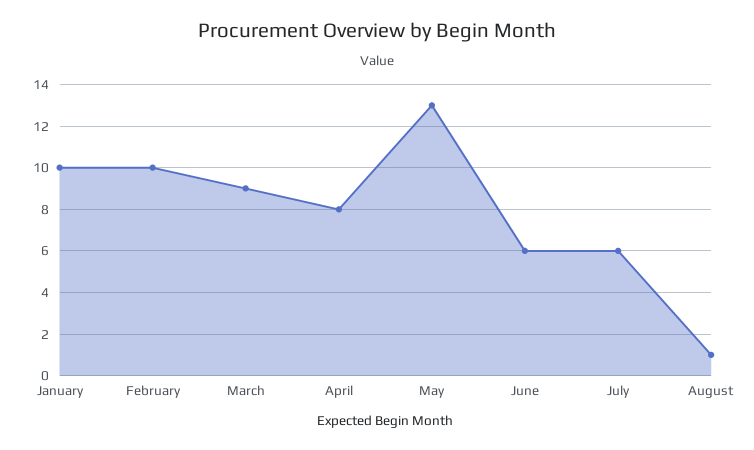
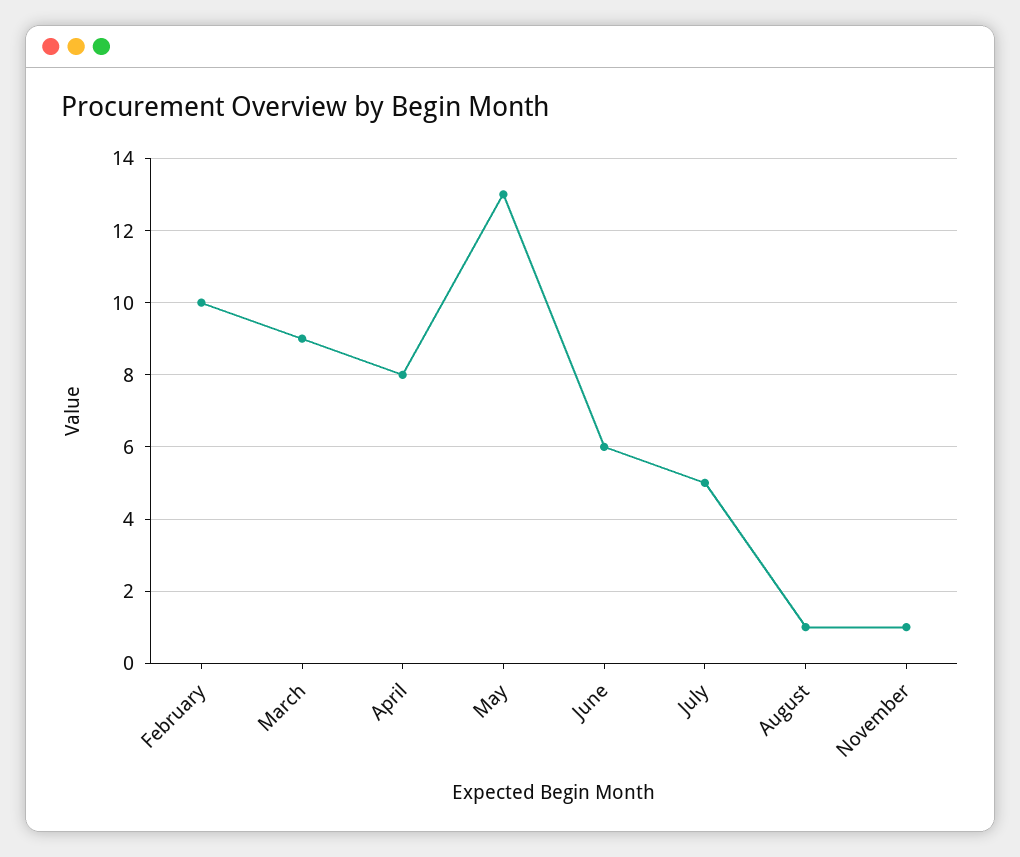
January: 10 -> none
July: 6 -> 5
November: none -> 1

